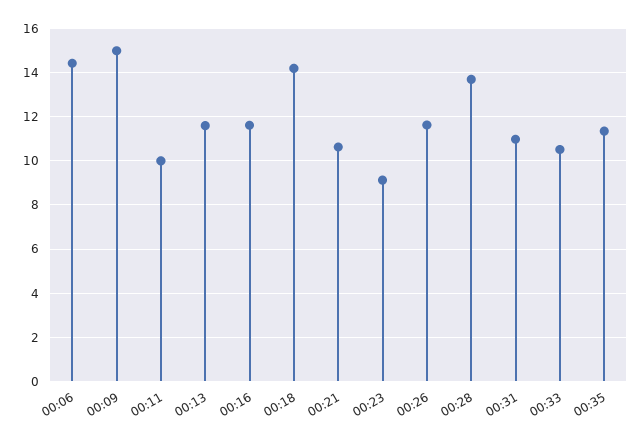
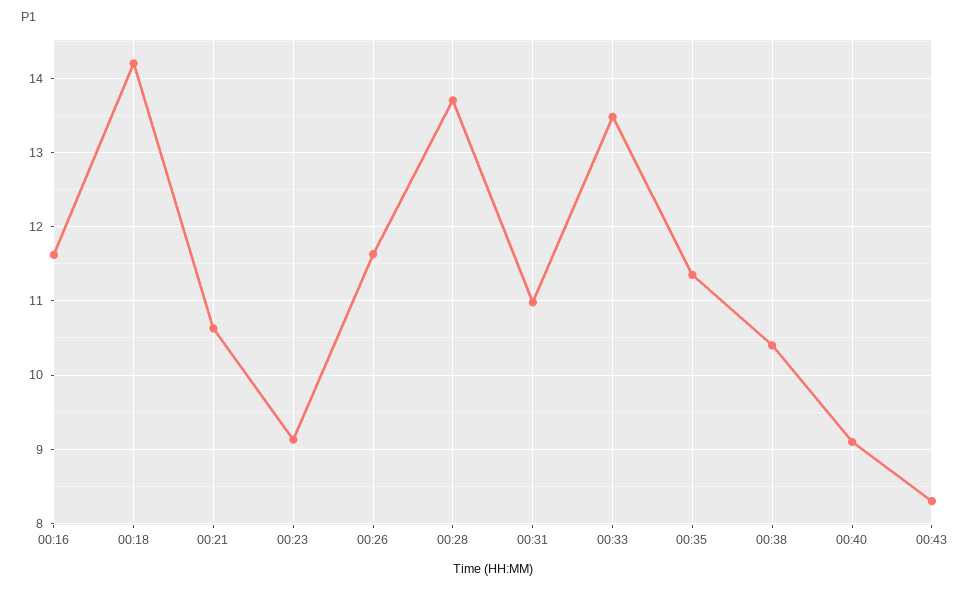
00:06: 14.5 -> none
00:09: 15 -> none
00:11: 10 -> none
00:13: 11.5 -> none
00:33: 10.5 -> 13.5
00:38: none -> 10.4
00:40: none -> 9.1
00:43: none -> 8.3

